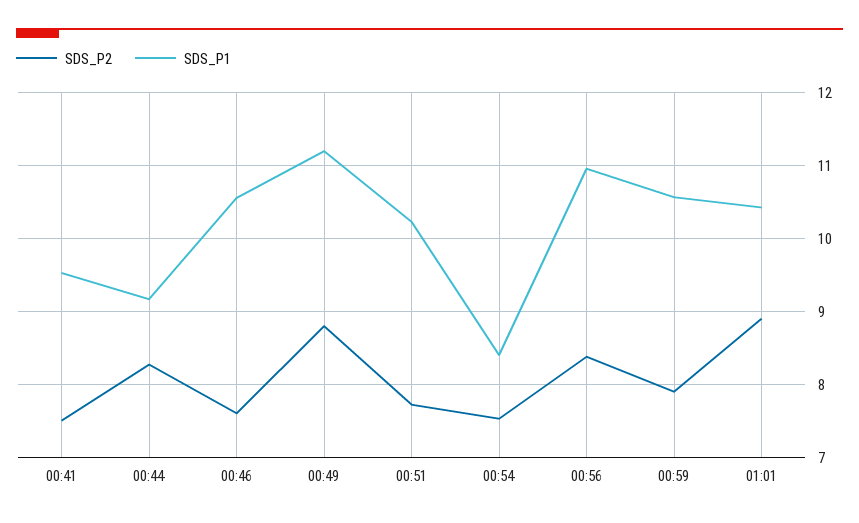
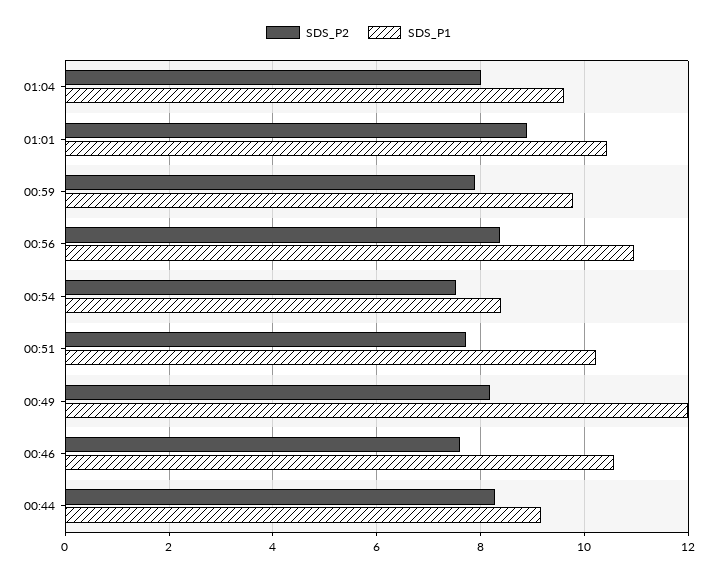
SDS_P2, 00:41: 7.5 -> none
SDS_P1, 00:41: 9.5 -> none
SDS_P2, 00:49: 8.8 -> 8.2
SDS_P1, 00:49: 11.2 -> 12
SDS_P1, 00:59: 10.6 -> 9.8
SDS_P2, 01:04: none -> 8
SDS_P1, 01:04: none -> 9.6

